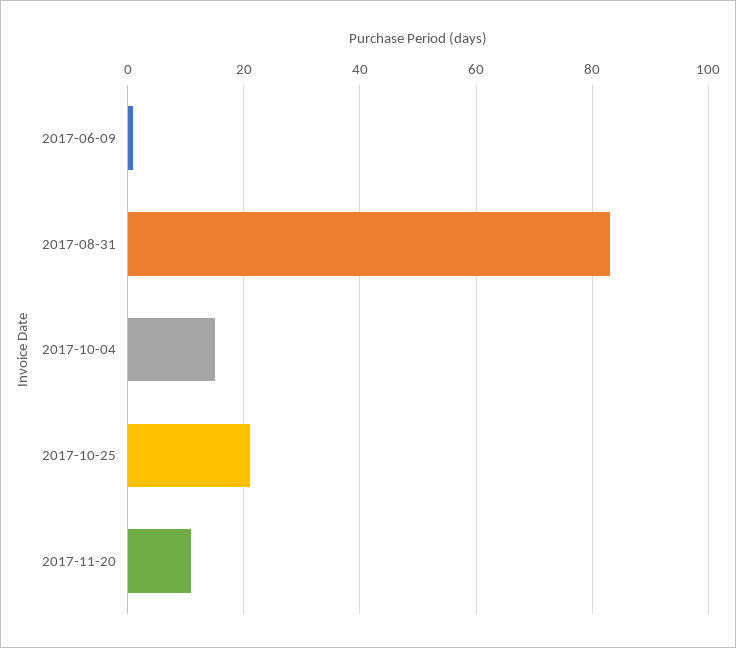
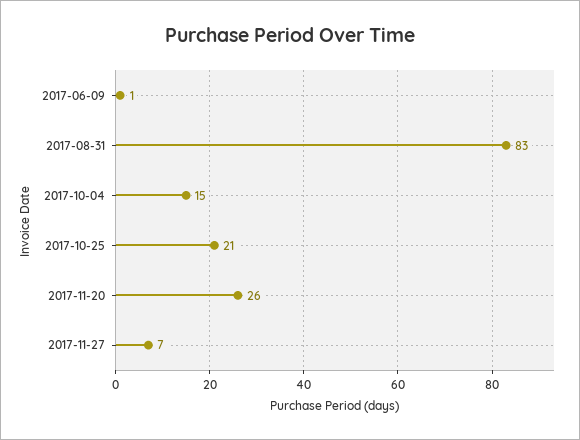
2017-11-20: 10 -> 26
2017-11-27: none -> 7

